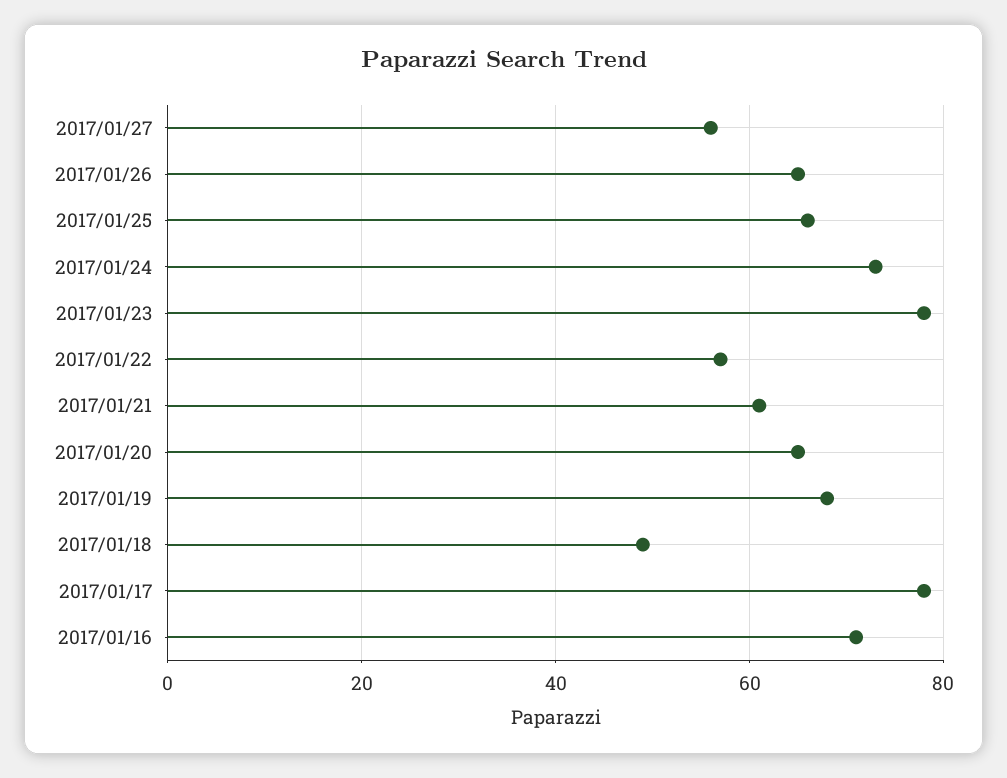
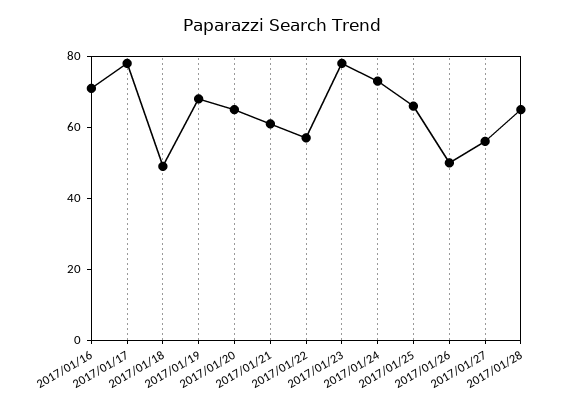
2017/01/26: 65 -> 50
2017/01/28: none -> 65

